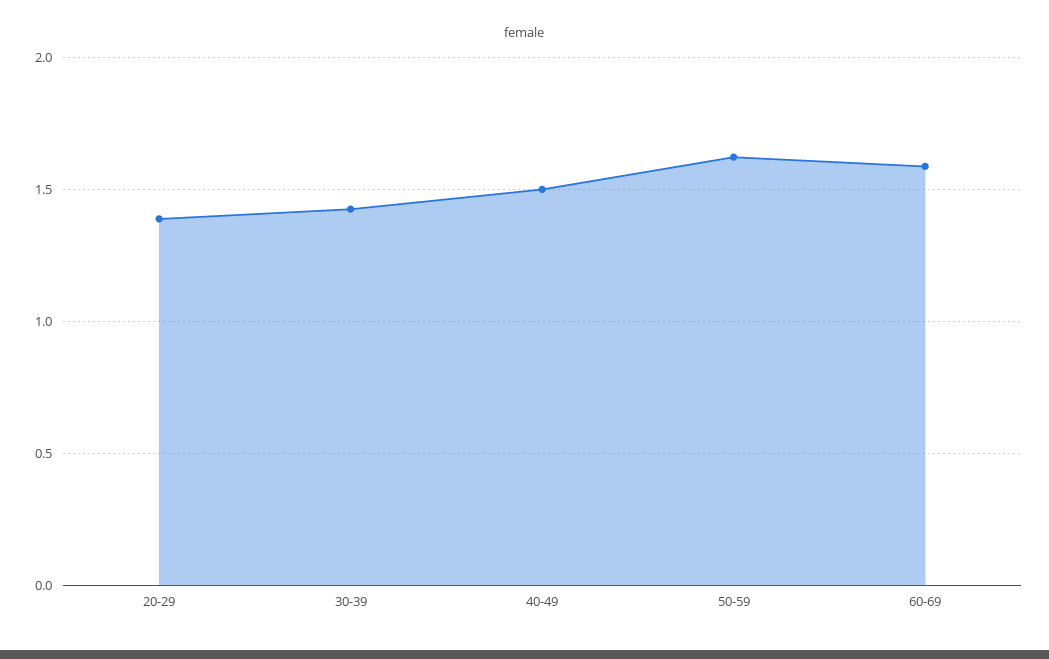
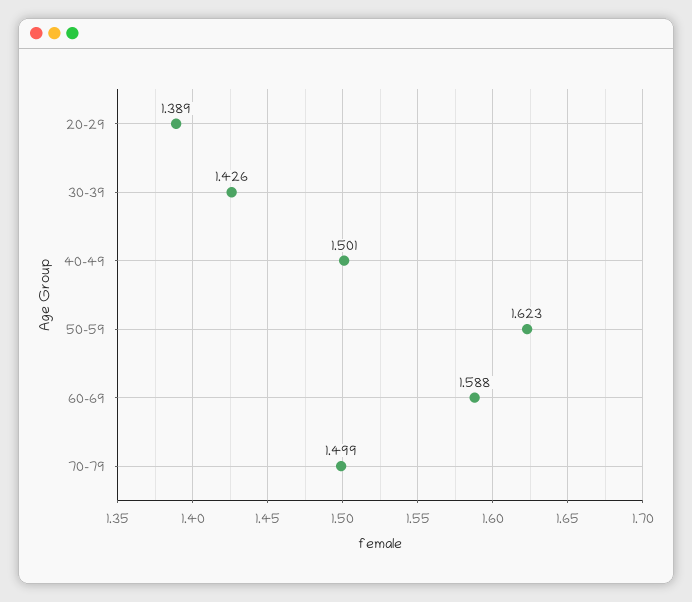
70-79: none -> 1.499

